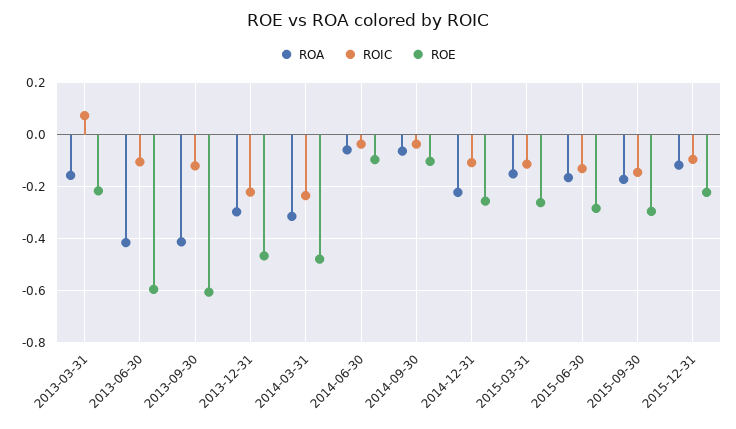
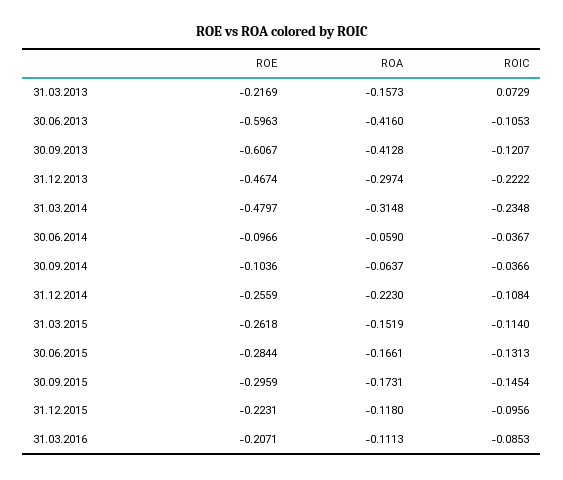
ROE, 31.03.2016: none -> -0.2071
ROA, 31.03.2016: none -> -0.1113
ROIC, 31.03.2016: none -> -0.0853

